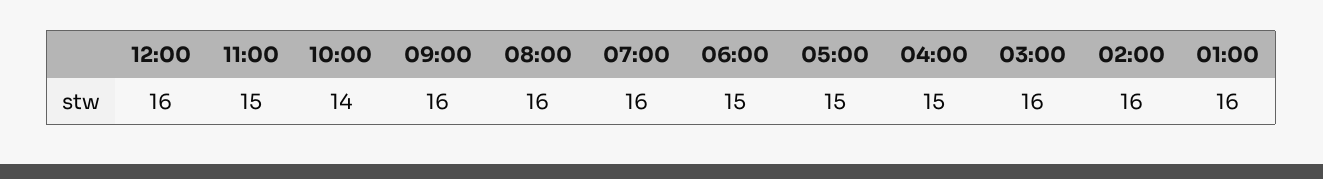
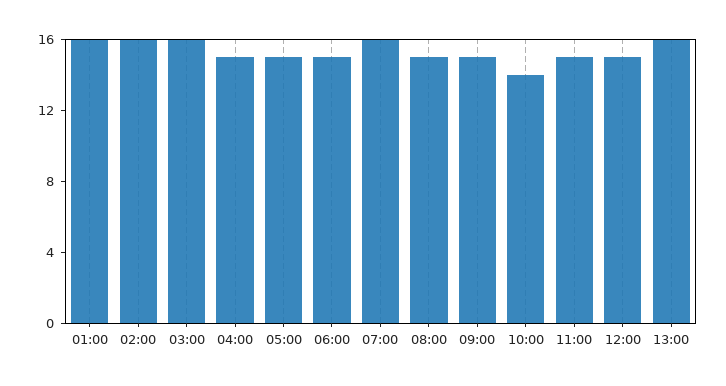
12:00: 16 -> 15
09:00: 16 -> 15
08:00: 16 -> 15
13:00: none -> 16

